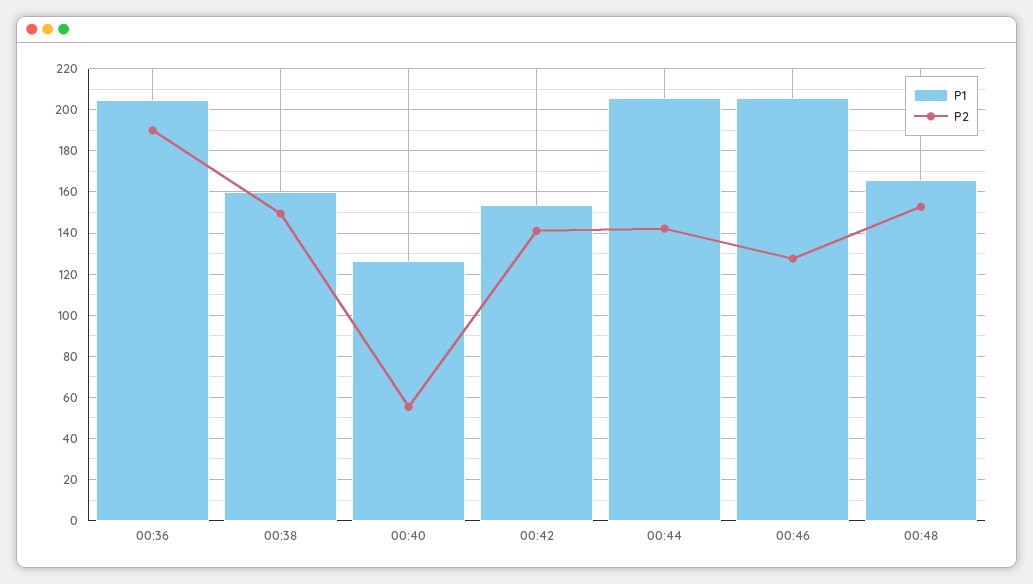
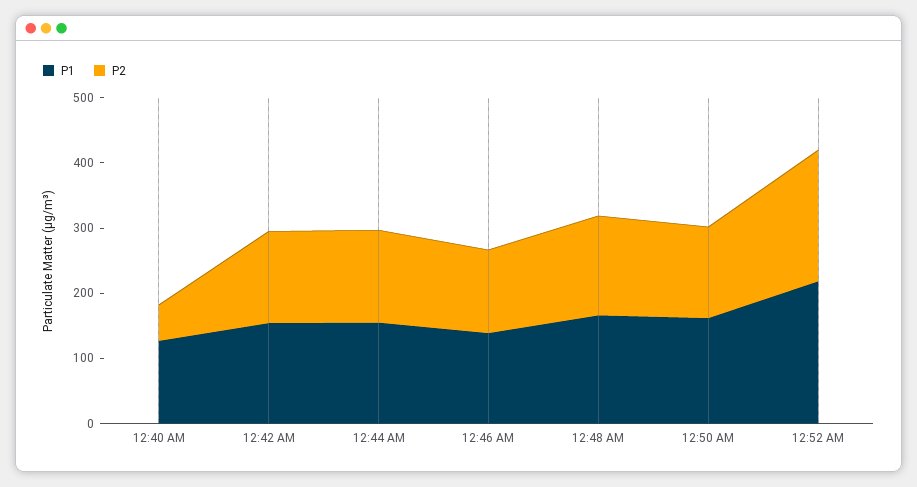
P1, 00:36: 205 -> none
P2, 00:36: 190 -> none
P1, 00:38: 160 -> none
P2, 00:38: 150 -> none
P1, 00:44: 205 -> 160
P1, 00:46: 205 -> 140
P1, 12:50 AM: none -> 160
P2, 12:50 AM: none -> 140
P1, 12:52 AM: none -> 220
P2, 12:52 AM: none -> 200

